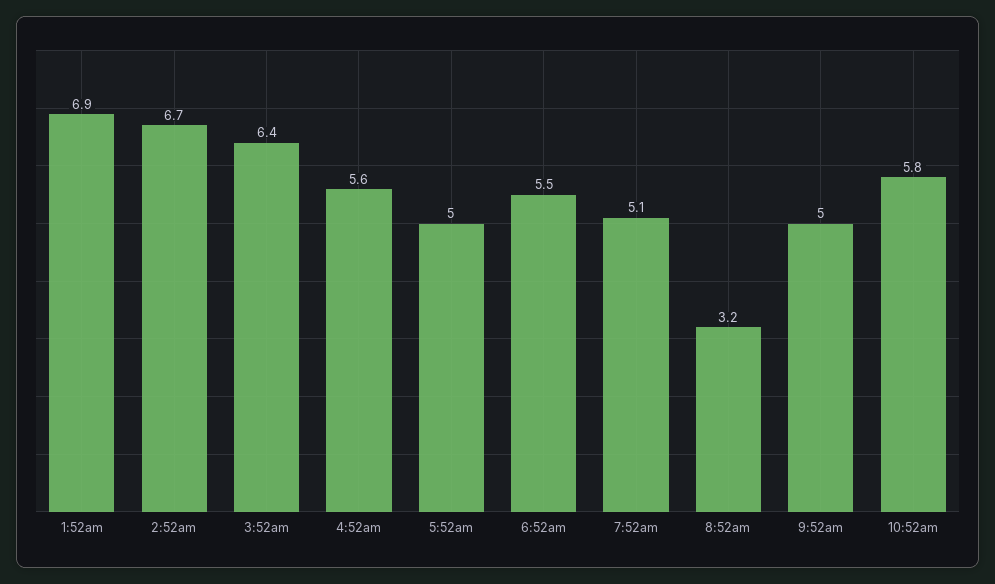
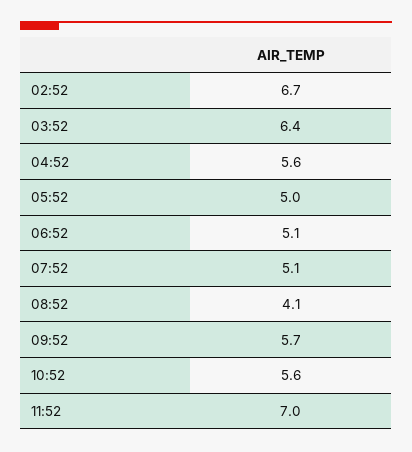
1:52am: 6.9 -> none
6:52am: 5.5 -> 5.1
8:52am: 3.2 -> 4.1
9:52am: 5 -> 5.7
10:52am: 5.8 -> 5.6
11:52: none -> 7

